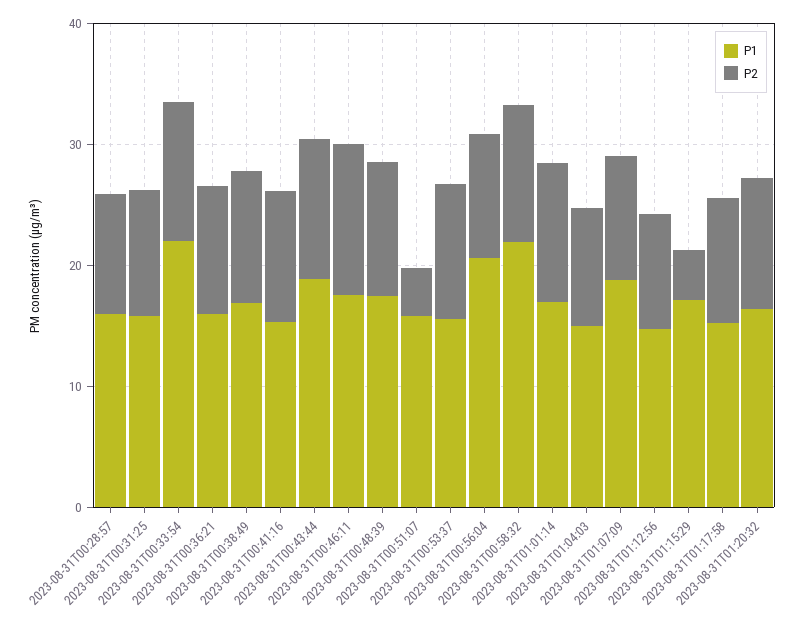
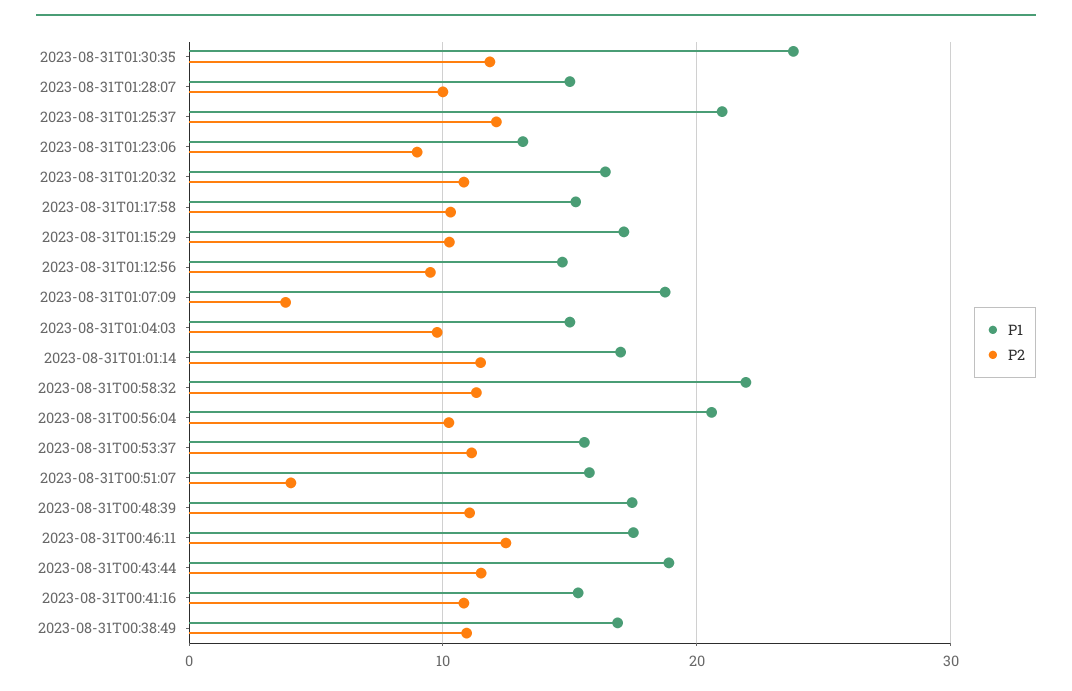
P1, 2023-08-31T00:28:57: 16 -> none
P2, 2023-08-31T00:28:57: 10 -> none
P1, 2023-08-31T00:31:25: 16 -> none
P2, 2023-08-31T00:31:25: 10 -> none
P1, 2023-08-31T00:33:54: 22 -> none
P2, 2023-08-31T00:33:54: 12 -> none
P1, 2023-08-31T00:36:21: 16 -> none
P2, 2023-08-31T00:36:21: 10 -> none
P2, 2023-08-31T01:07:09: 10 -> 4
P2, 2023-08-31T01:15:29: 4 -> 10
P1, 2023-08-31T01:30:35: none -> 24
P2, 2023-08-31T01:30:35: none -> 12
P1, 2023-08-31T01:28:07: none -> 15
P2, 2023-08-31T01:28:07: none -> 10
P1, 2023-08-31T01:25:37: none -> 21
P2, 2023-08-31T01:25:37: none -> 12
P1, 2023-08-31T01:23:06: none -> 13
P2, 2023-08-31T01:23:06: none -> 9

